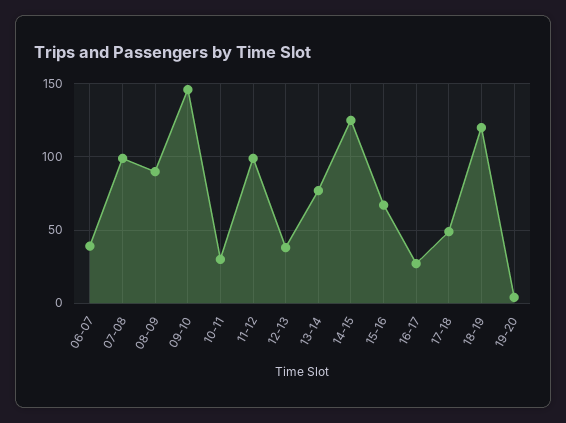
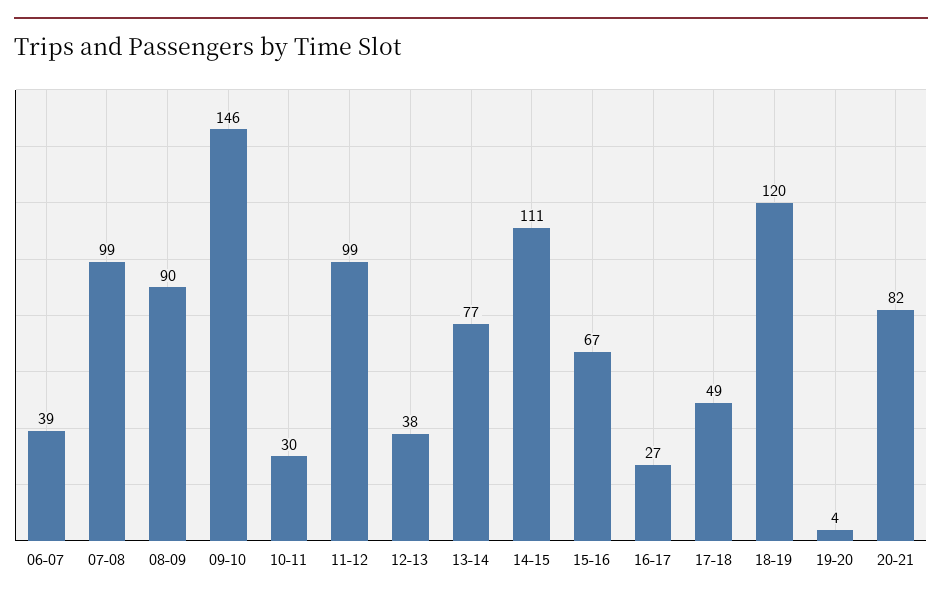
14-15: 125 -> 111
20-21: none -> 82

